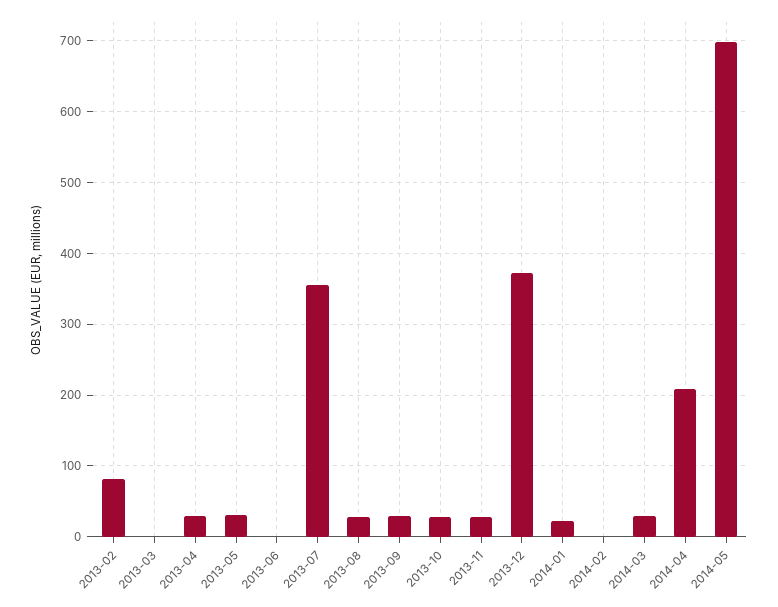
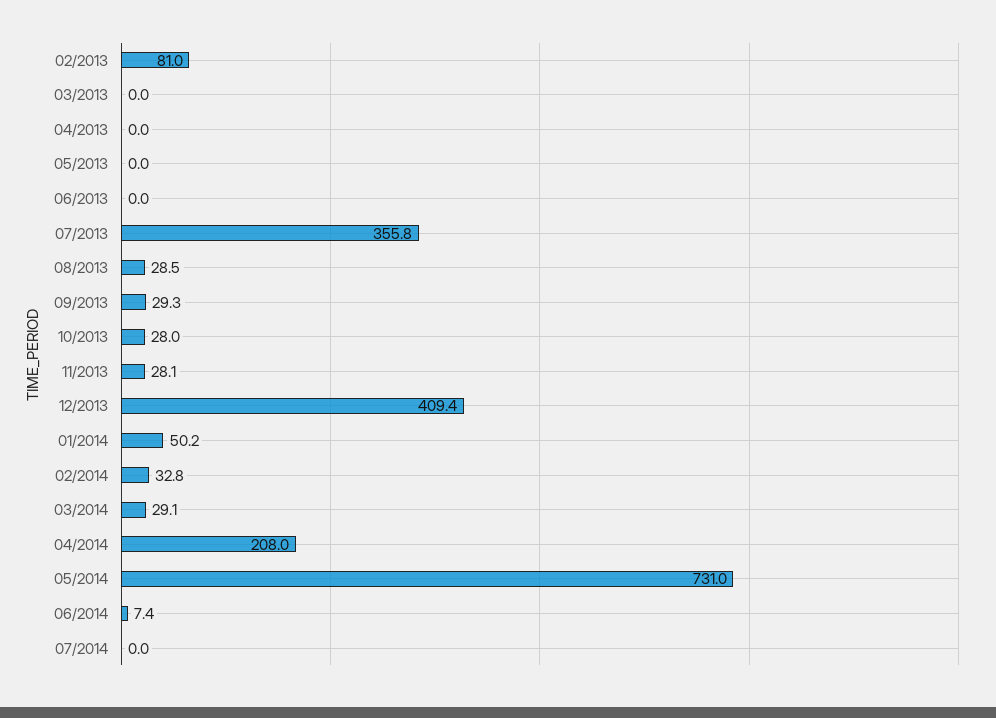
2013-04: 30 -> 0
2013-05: 30 -> 0
2013-12: 370 -> 409.4
2014-01: 20 -> 50.2
2014-02: 0 -> 32.8
2014-05: 700 -> 731
06/2014: none -> 7.4
07/2014: none -> 0

